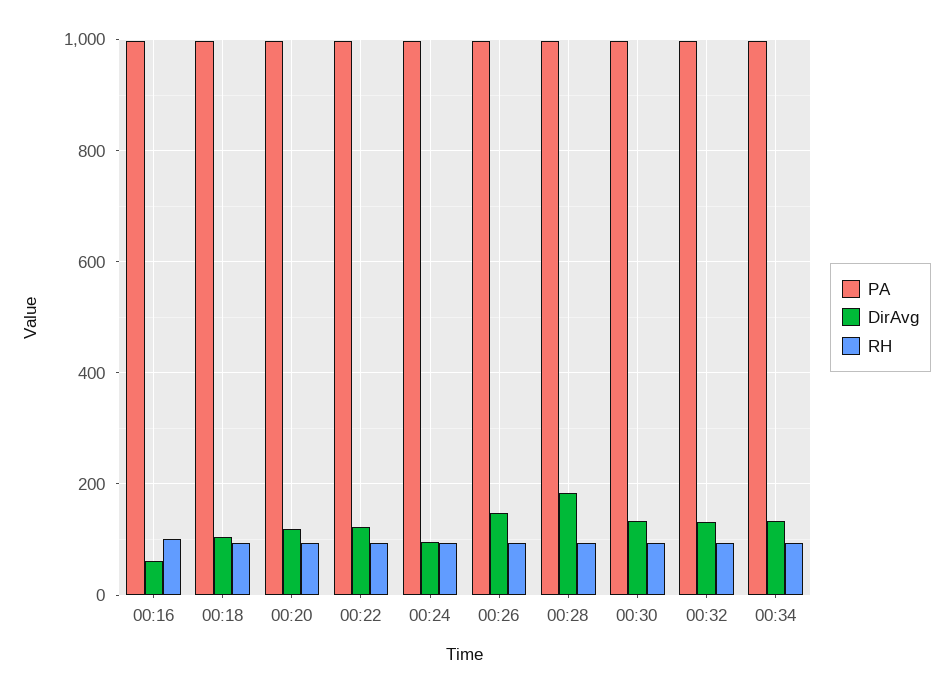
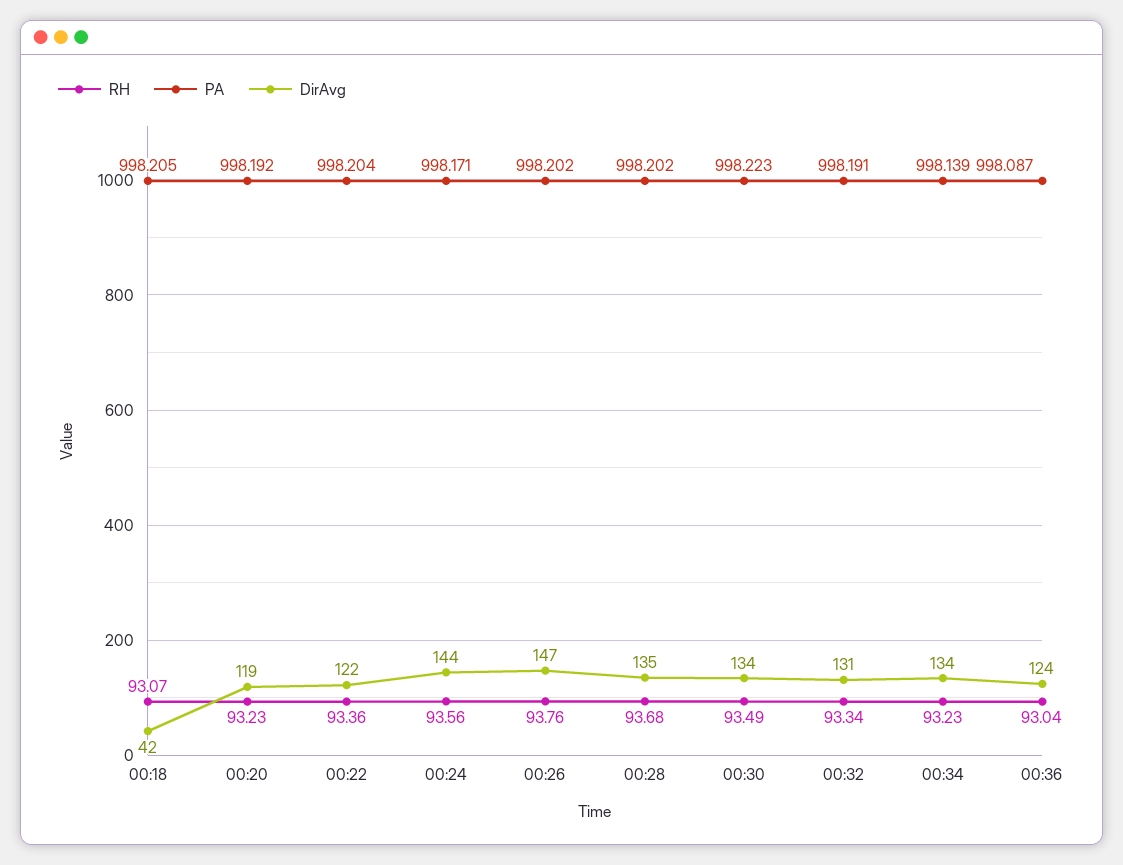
PA, 00:16: 1000 -> none
DirAvg, 00:16: 60 -> none
RH, 00:16: 100 -> none
DirAvg, 00:18: 100 -> 42
DirAvg, 00:24: 100 -> 144
DirAvg, 00:28: 180 -> 135
RH, 00:36: none -> 93.04
PA, 00:36: none -> 998.087
DirAvg, 00:36: none -> 124

